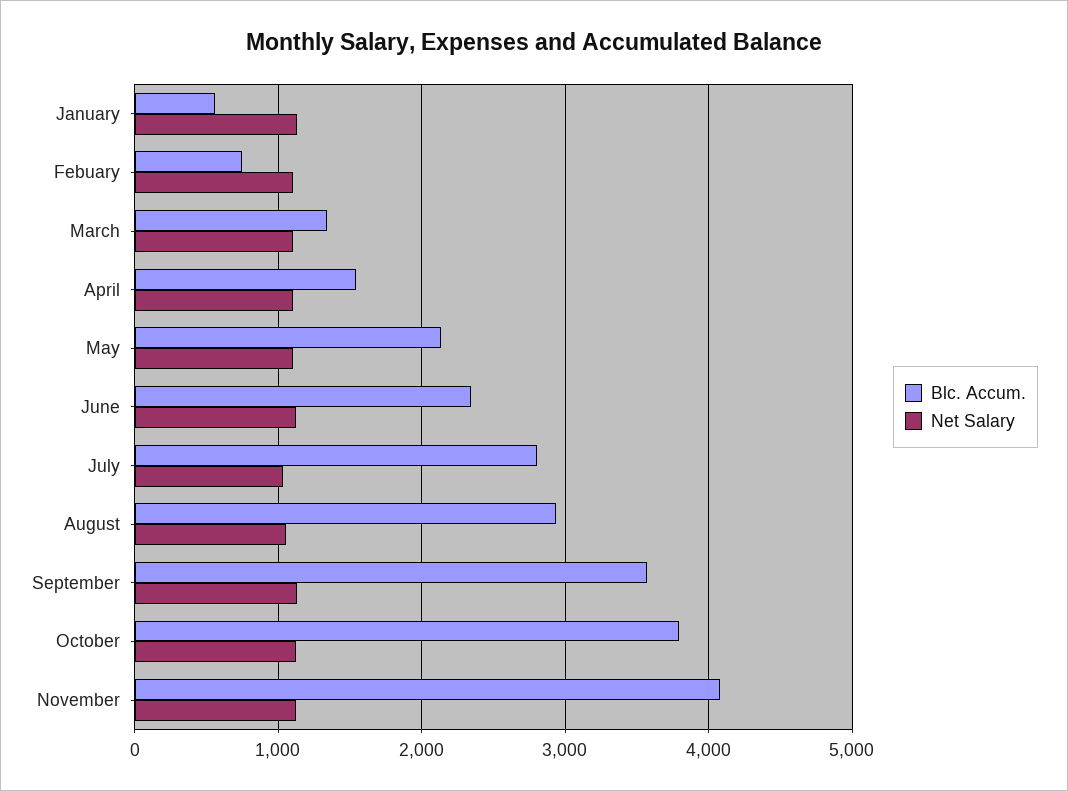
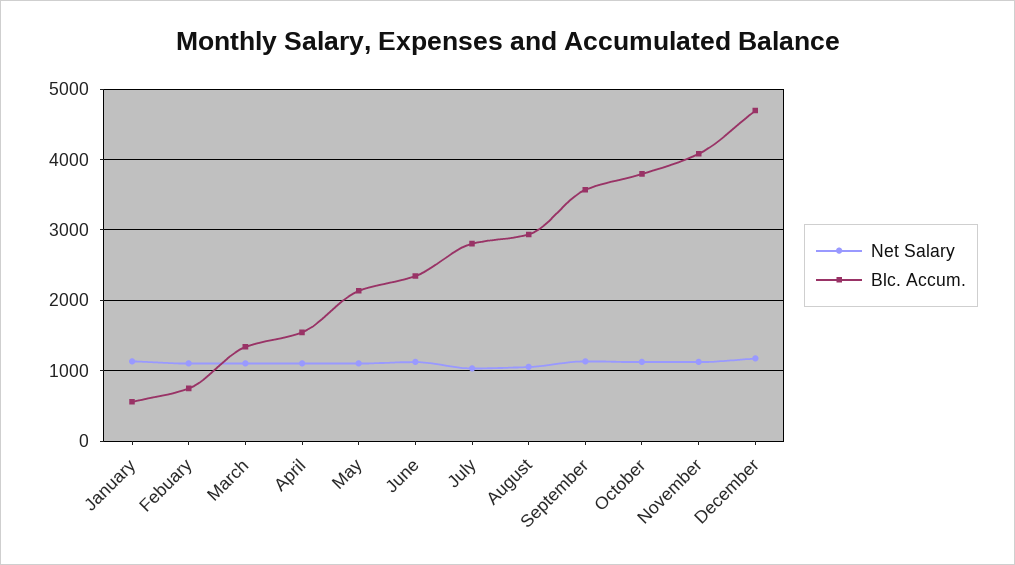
Net Salary, December: none -> 1200
Blc. Accum., December: none -> 4700

